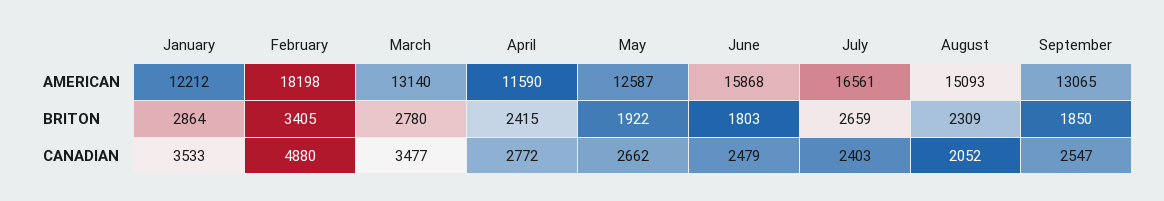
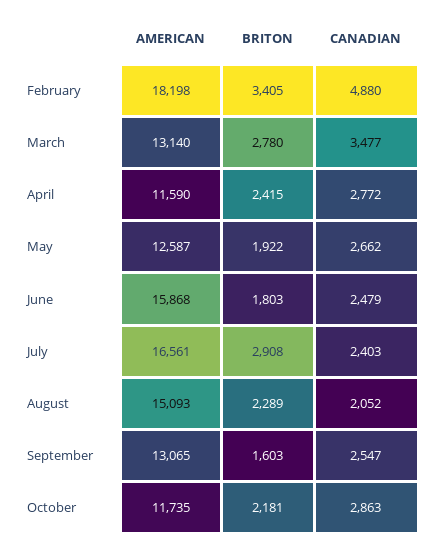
January, AMERICAN: 12212 -> none
January, BRITON: 2864 -> none
July, BRITON: 2659 -> 2908
August, BRITON: 2309 -> 2289
September, BRITON: 1850 -> 1603
January, CANADIAN: 3533 -> none
October, AMERICAN: none -> 11735
October, BRITON: none -> 2181
October, CANADIAN: none -> 2863

